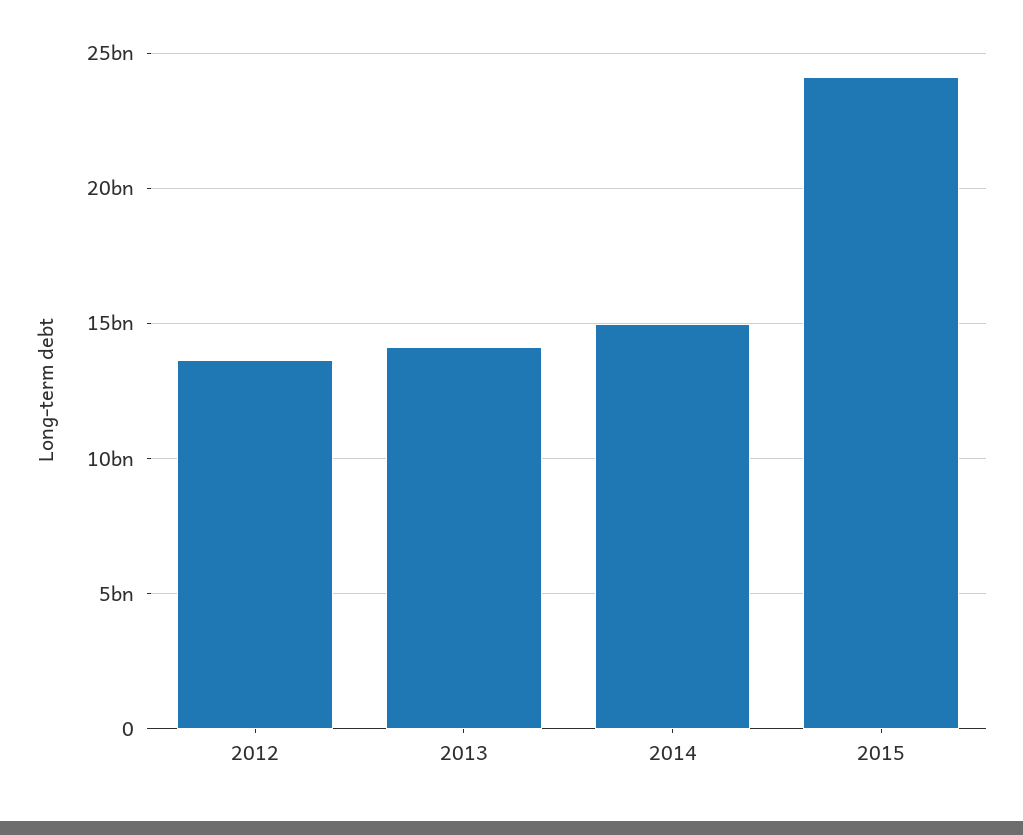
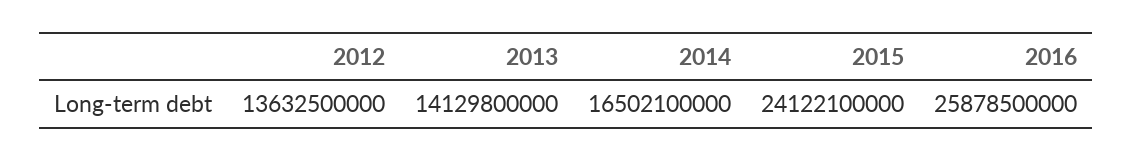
2014: 15000000000 -> 16502100000
2016: none -> 25878500000

